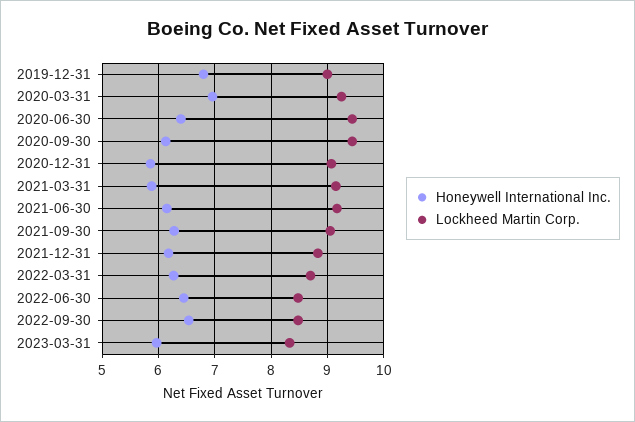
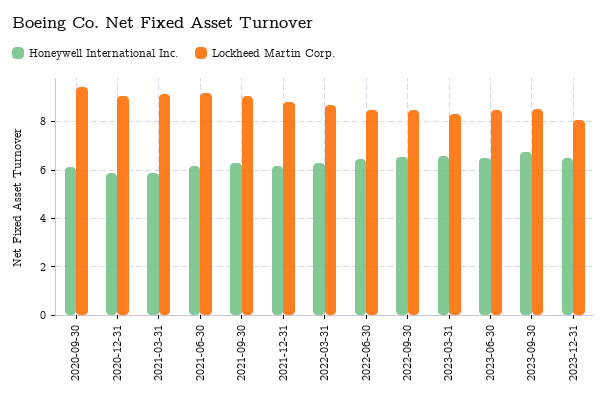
Honeywell International Inc., 2019-12-31: 6.8 -> none
Lockheed Martin Corp., 2019-12-31: 9 -> none
Honeywell International Inc., 2020-03-31: 7 -> none
Lockheed Martin Corp., 2020-03-31: 9.2 -> none
Honeywell International Inc., 2020-06-30: 6.4 -> none
Lockheed Martin Corp., 2020-06-30: 9.4 -> none
Honeywell International Inc., 2023-03-31: 6 -> 6.5
Honeywell International Inc., 2023-06-30: none -> 6.5
Lockheed Martin Corp., 2023-06-30: none -> 8.5
Honeywell International Inc., 2023-09-30: none -> 6.75
Lockheed Martin Corp., 2023-09-30: none -> 8.5
Honeywell International Inc., 2023-12-31: none -> 6.5
Lockheed Martin Corp., 2023-12-31: none -> 8

